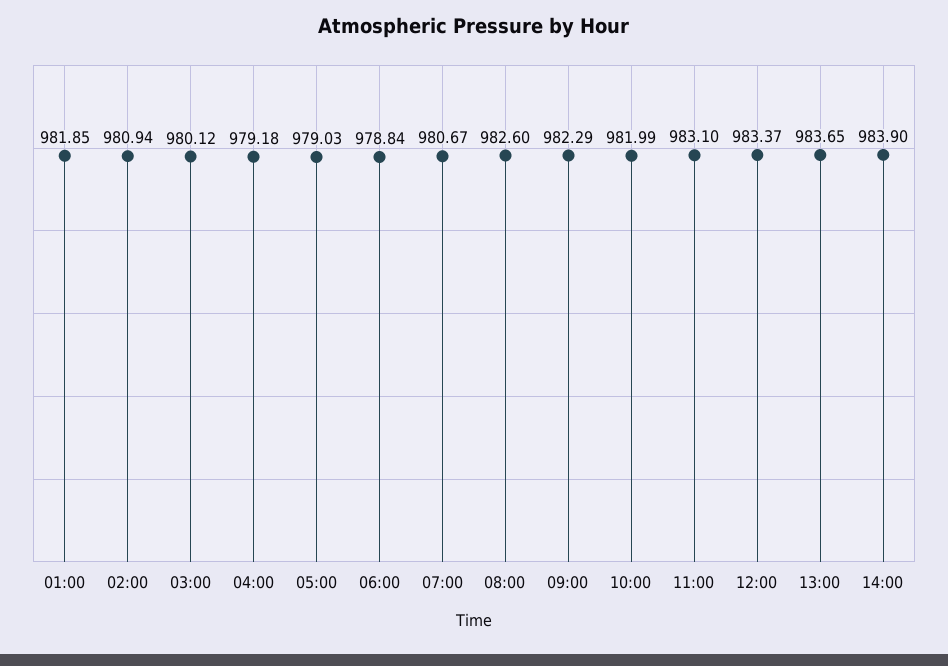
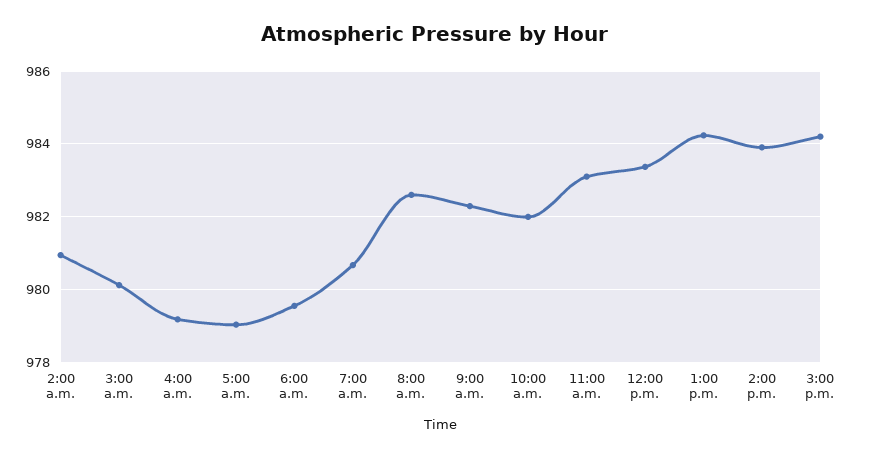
01:00: 981.85 -> none
06:00: 978.84 -> 979.6
13:00: 983.65 -> 984.2
3:00 p.m.: none -> 984.2

